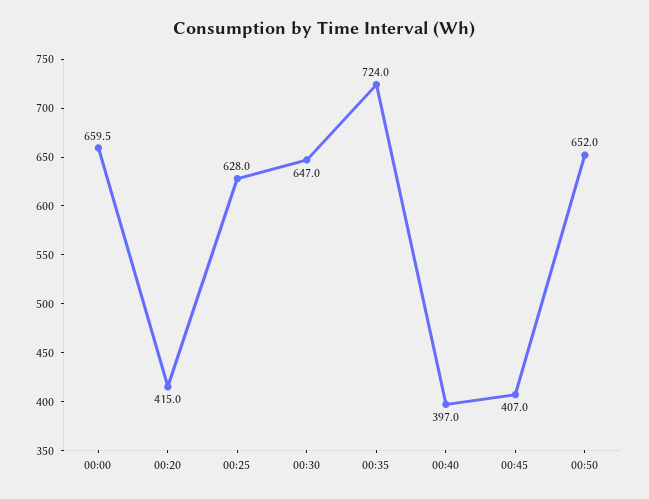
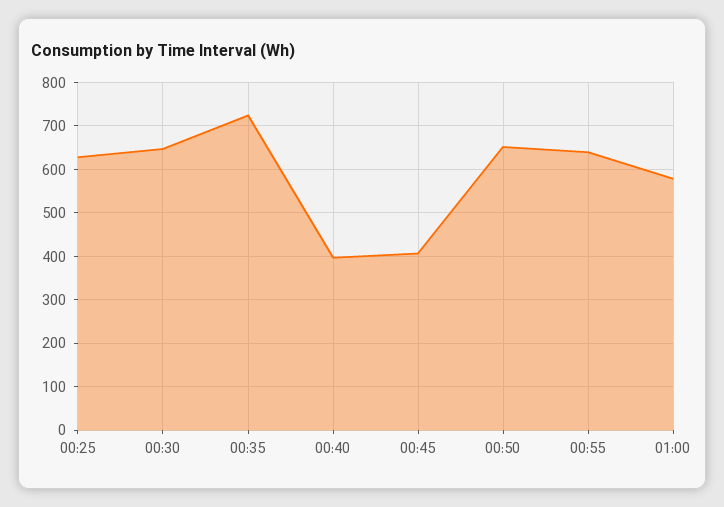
00:00: 659.5 -> none
00:20: 415 -> none
00:55: none -> 640
01:00: none -> 580

